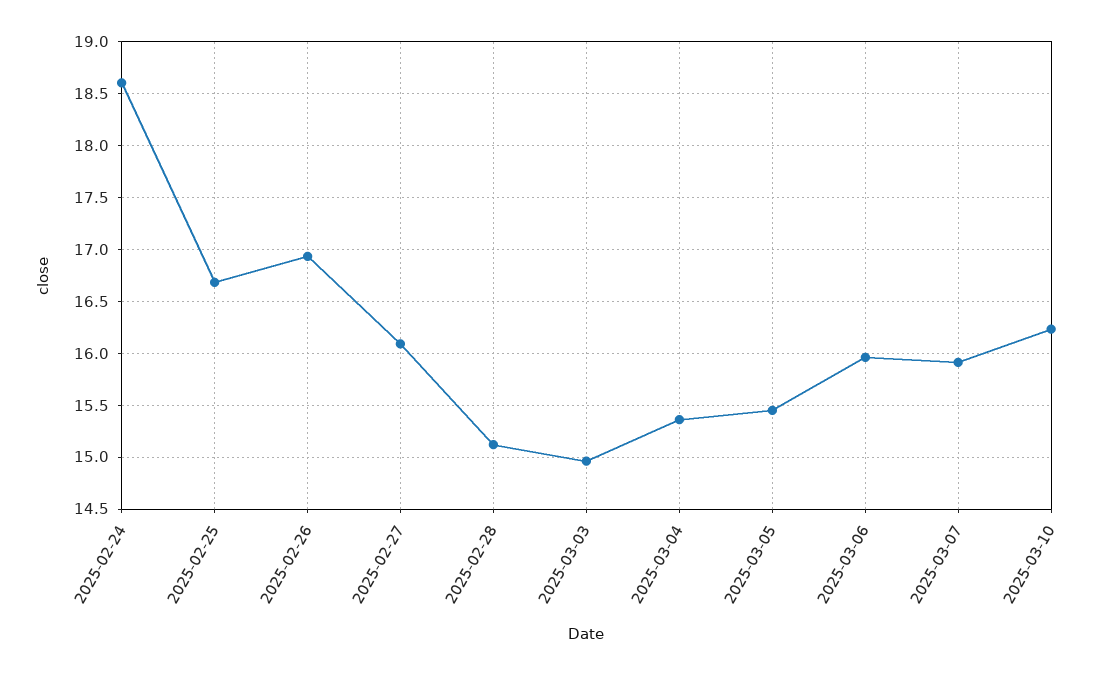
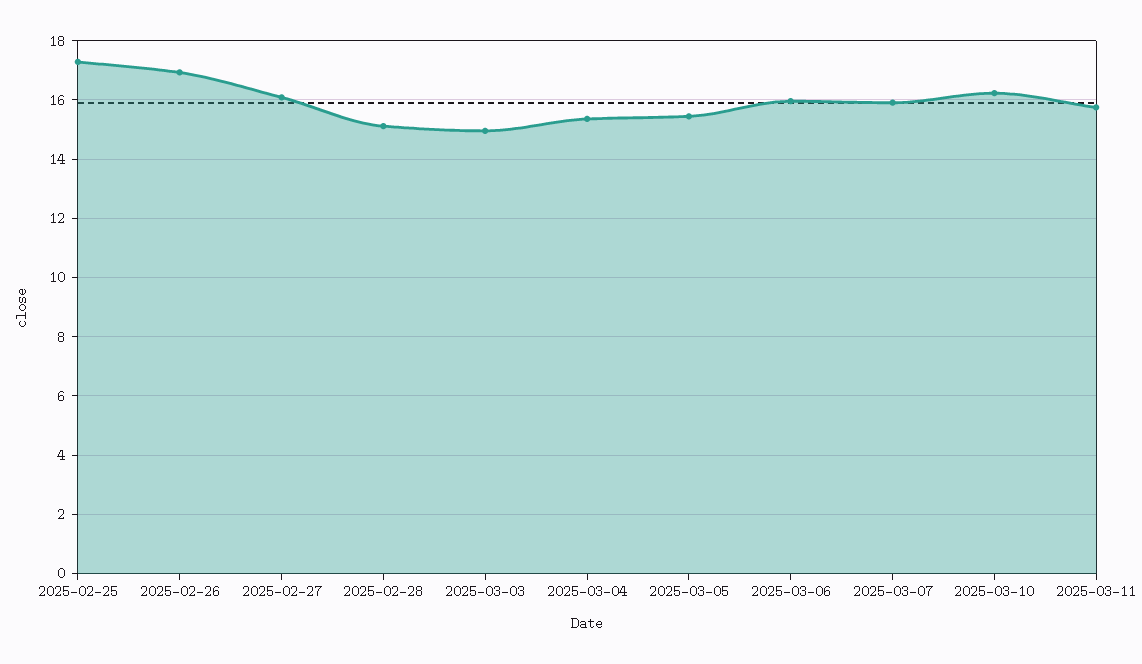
2025-02-24: 18.6 -> none
2025-02-25: 16.7 -> 17.25
2025-03-11: none -> 15.75

